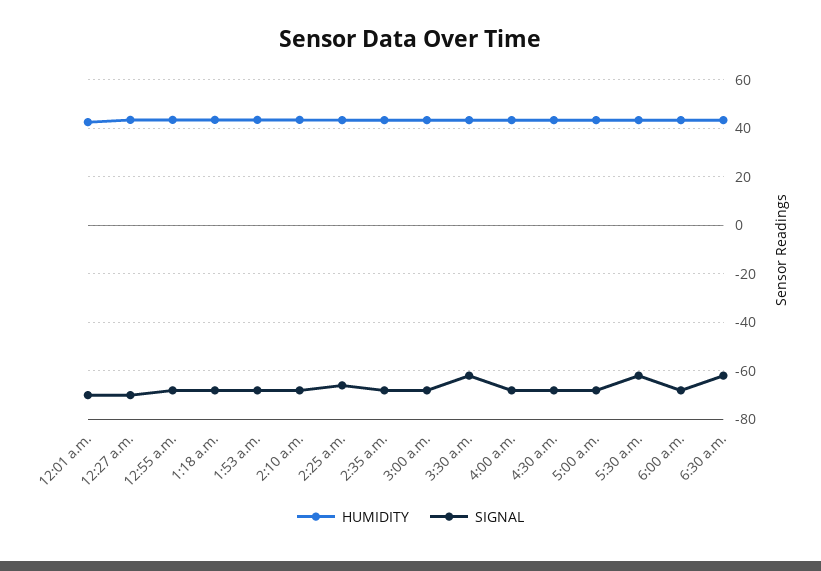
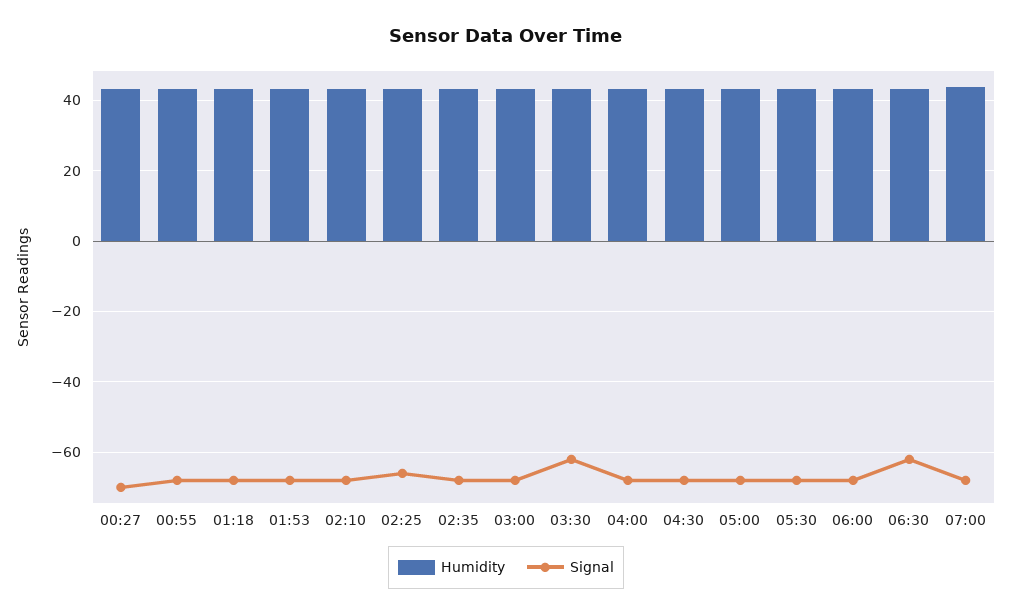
HUMIDITY, 12:01 a.m.: 42.5 -> none
SIGNAL, 12:01 a.m.: -70 -> none
SIGNAL, 5:30 a.m.: -62.5 -> -68
HUMIDITY, 07:00: none -> 44
SIGNAL, 07:00: none -> -68

